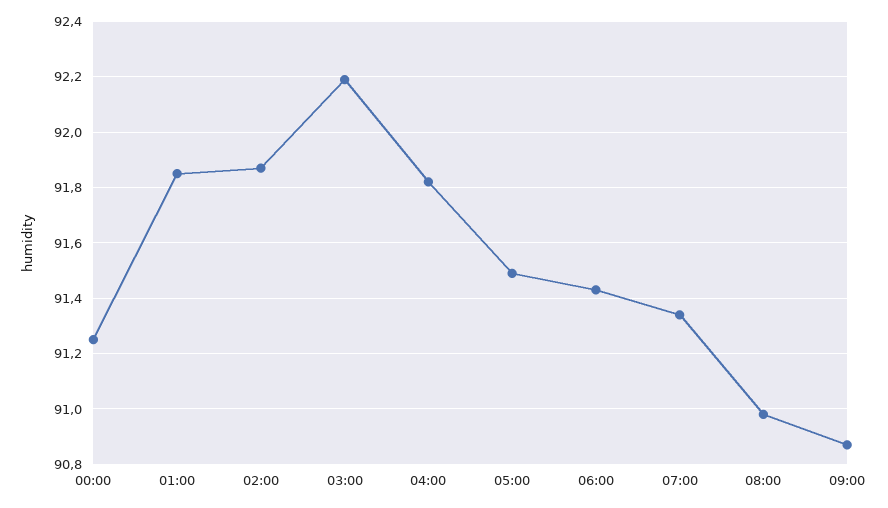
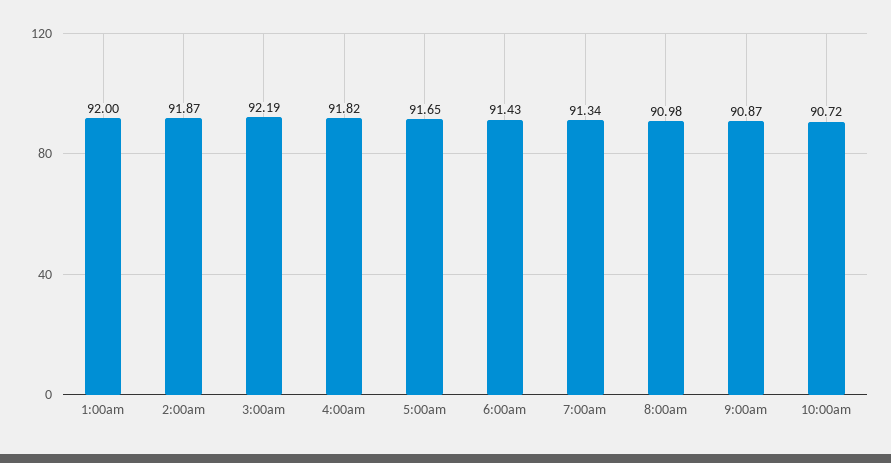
00:00: 91.25 -> none
01:00: 91.85 -> 92
05:00: 91.5 -> 91.65
10:00am: none -> 90.72

